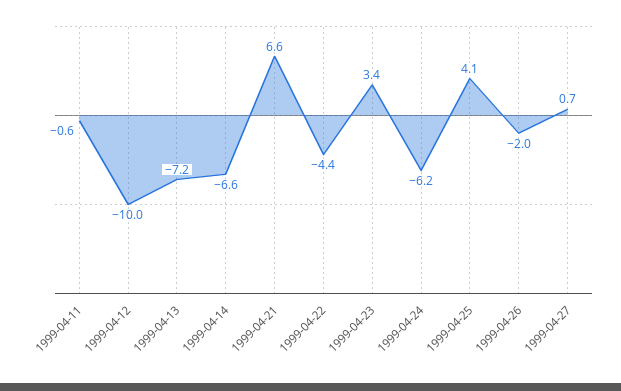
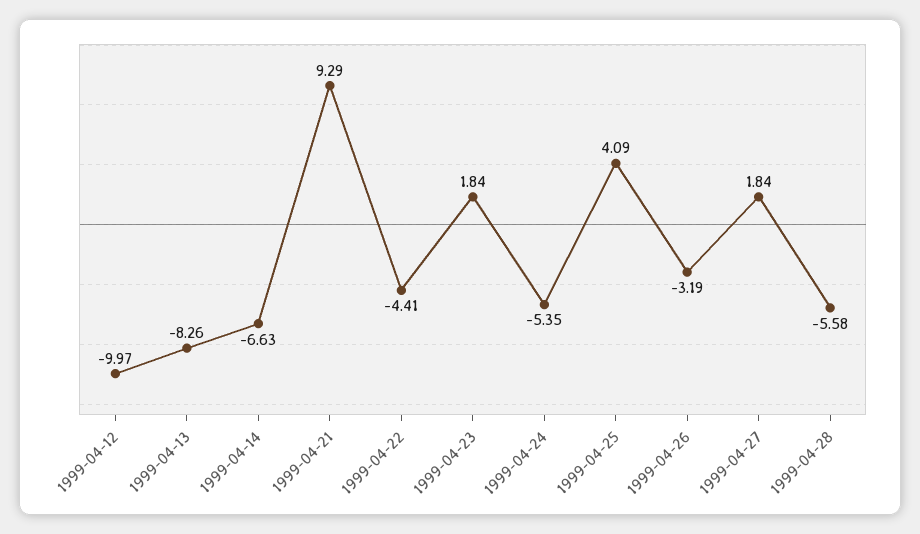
1999-04-11: -0.6 -> none
1999-04-13: -7.2 -> -8.26
1999-04-21: 6.6 -> 9.29
1999-04-23: 3.4 -> 1.84
1999-04-24: -6.2 -> -5.35
1999-04-26: -2 -> -3.19
1999-04-27: 0.7 -> 1.84
1999-04-28: none -> -5.58

